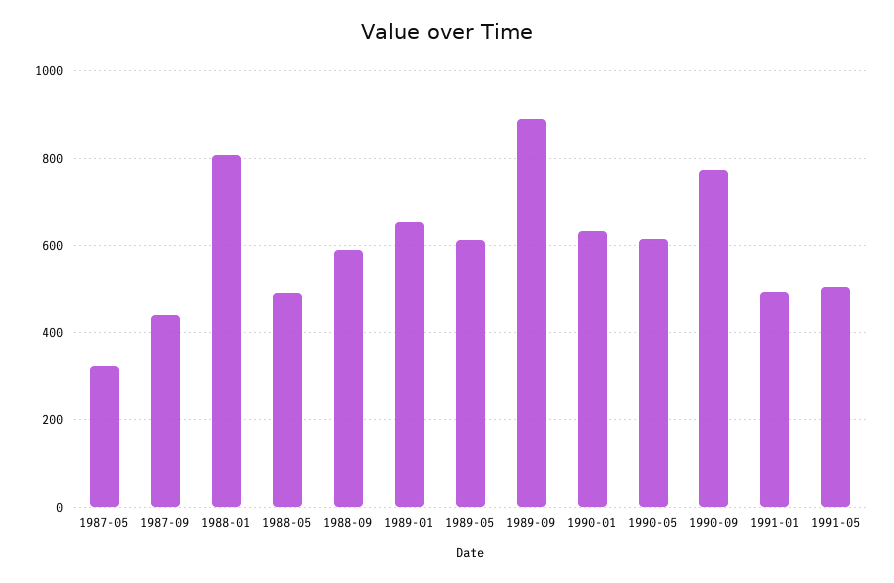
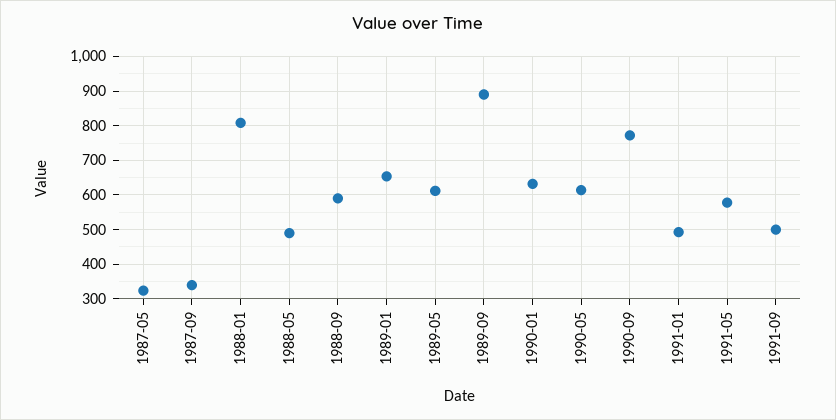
1987-09: 440 -> 340
1991-05: 500 -> 580
1991-09: none -> 500

